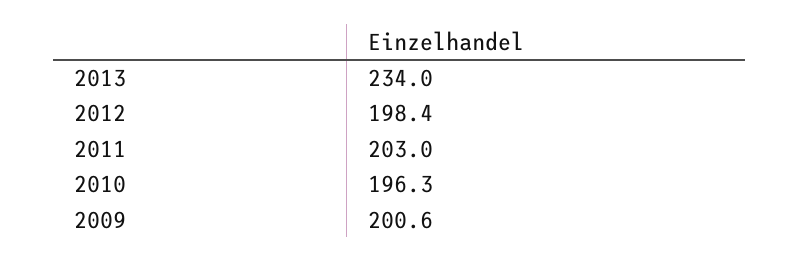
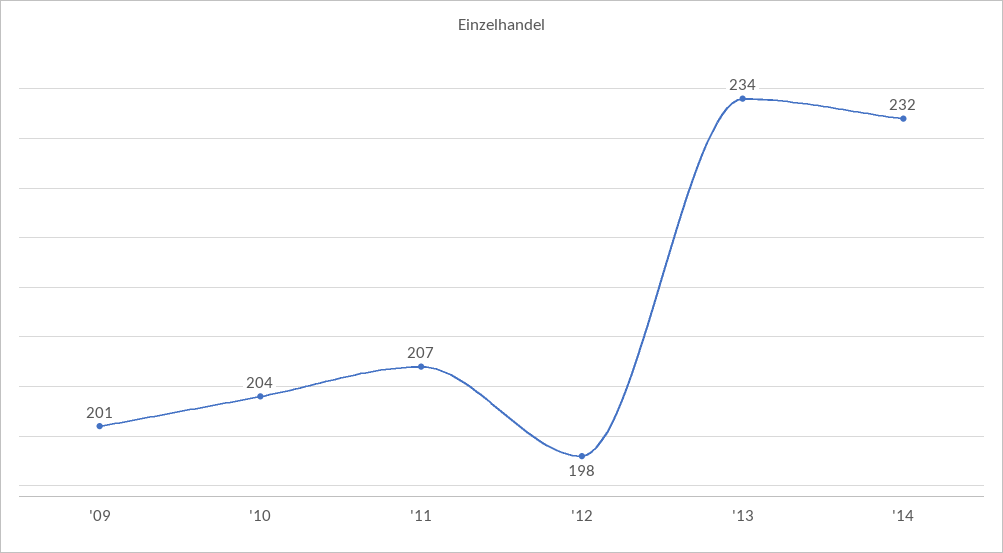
2011: 203 -> 207
2010: 196.3 -> 204
'14: none -> 232

